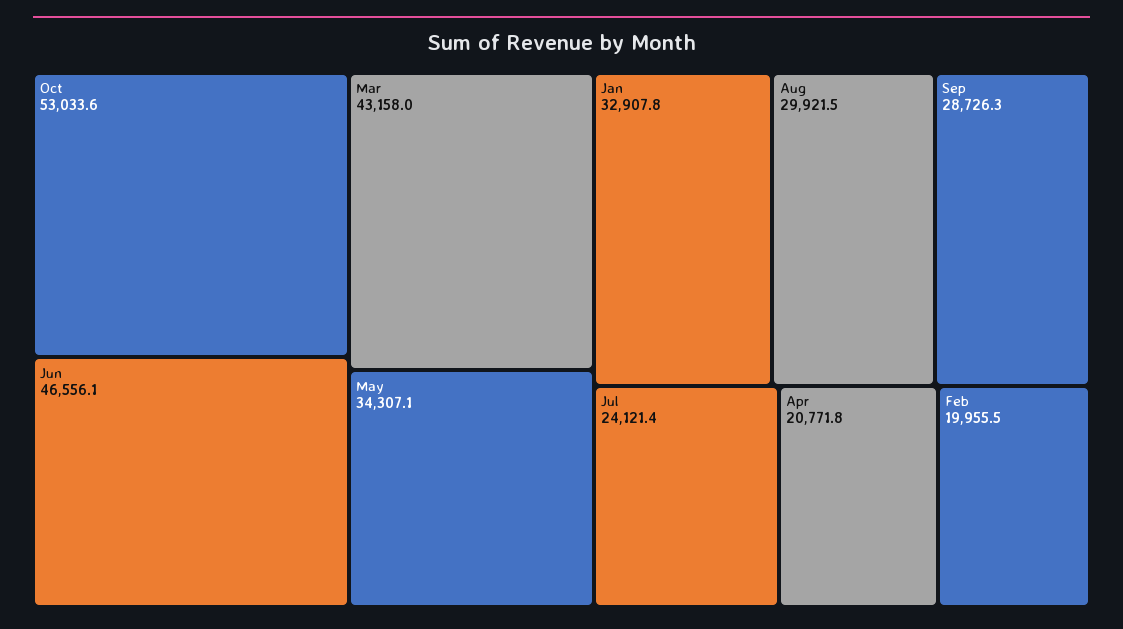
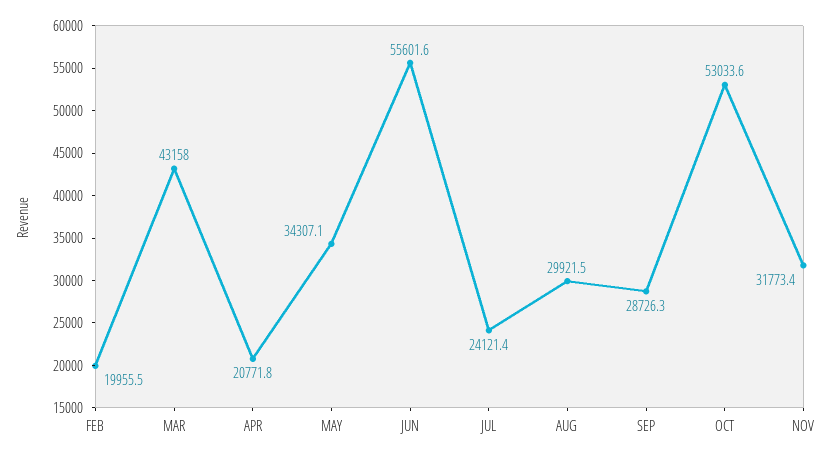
Jun: 46556.1 -> 55601.6
Jan: 32907.8 -> none
NOV: none -> 31773.4

